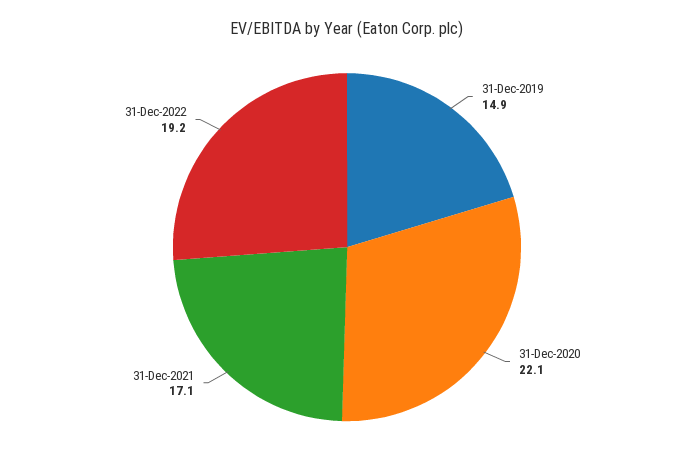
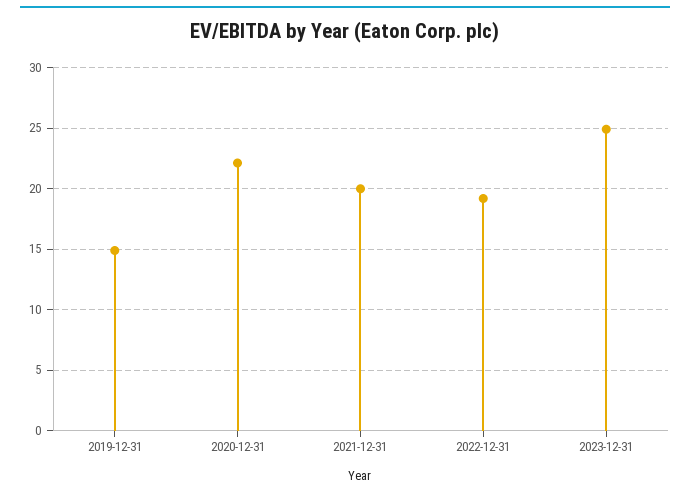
31-Dec-2021: 17.1 -> 20
2023-12-31: none -> 25

